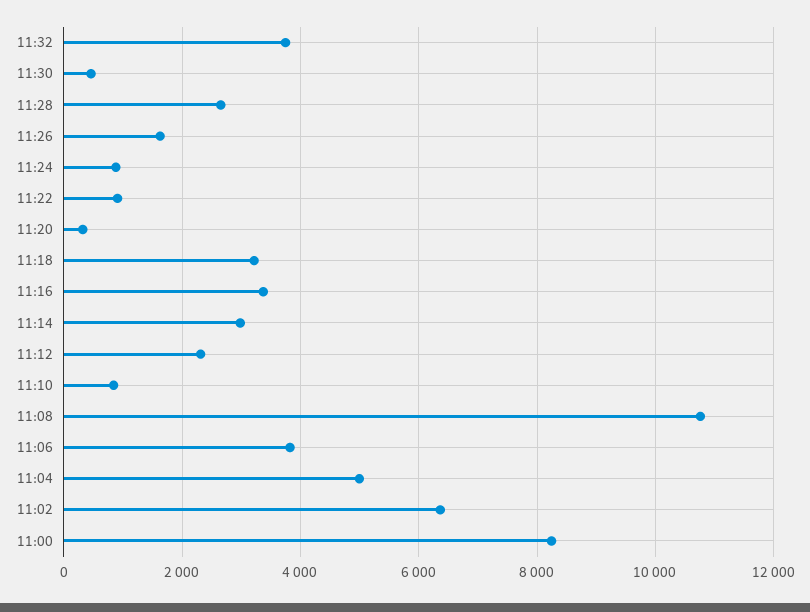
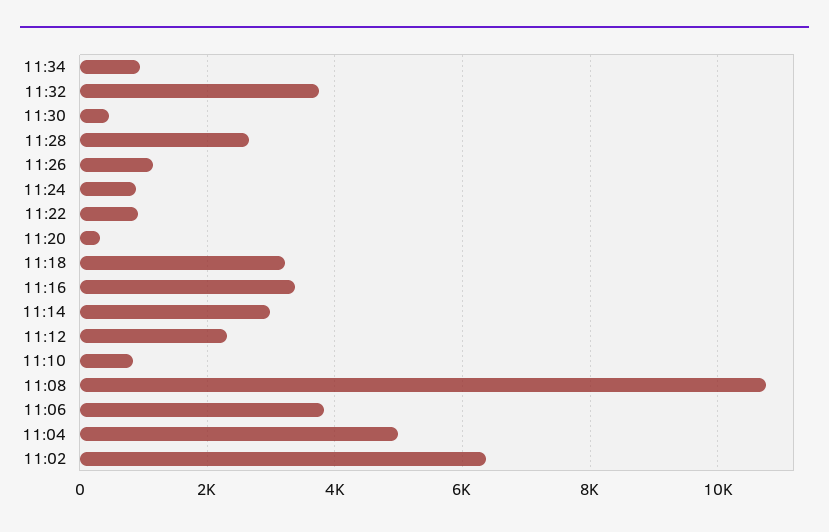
11:26: 1600 -> 1200
11:00: 8200 -> none
11:34: none -> 1000

